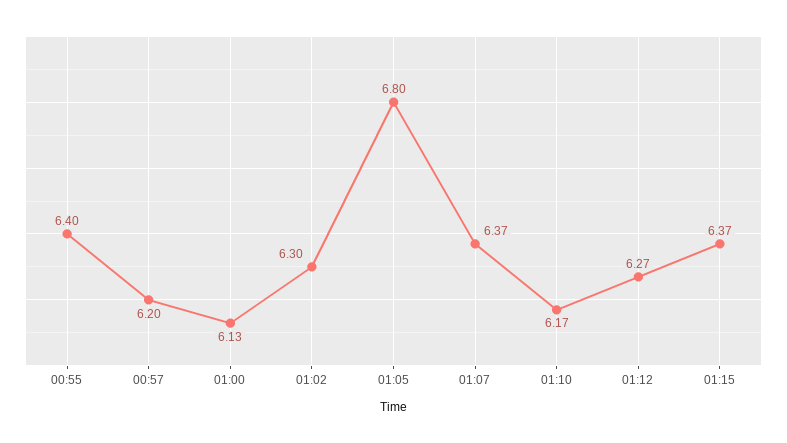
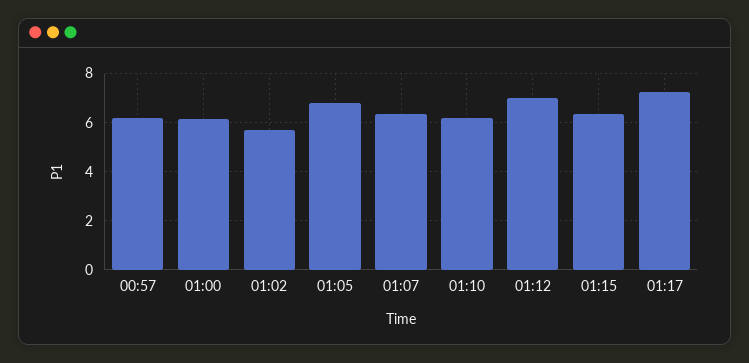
00:55: 6.4 -> none
01:02: 6.3 -> 5.75
01:12: 6.27 -> 7
01:17: none -> 7.25

